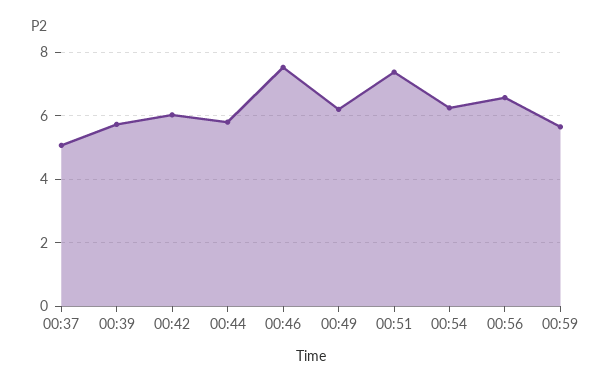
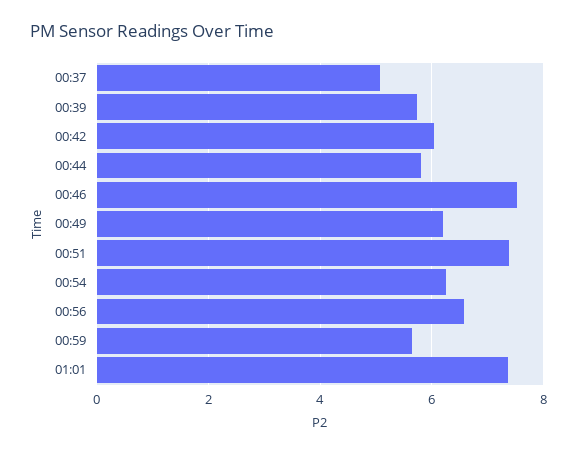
01:01: none -> 7.4

